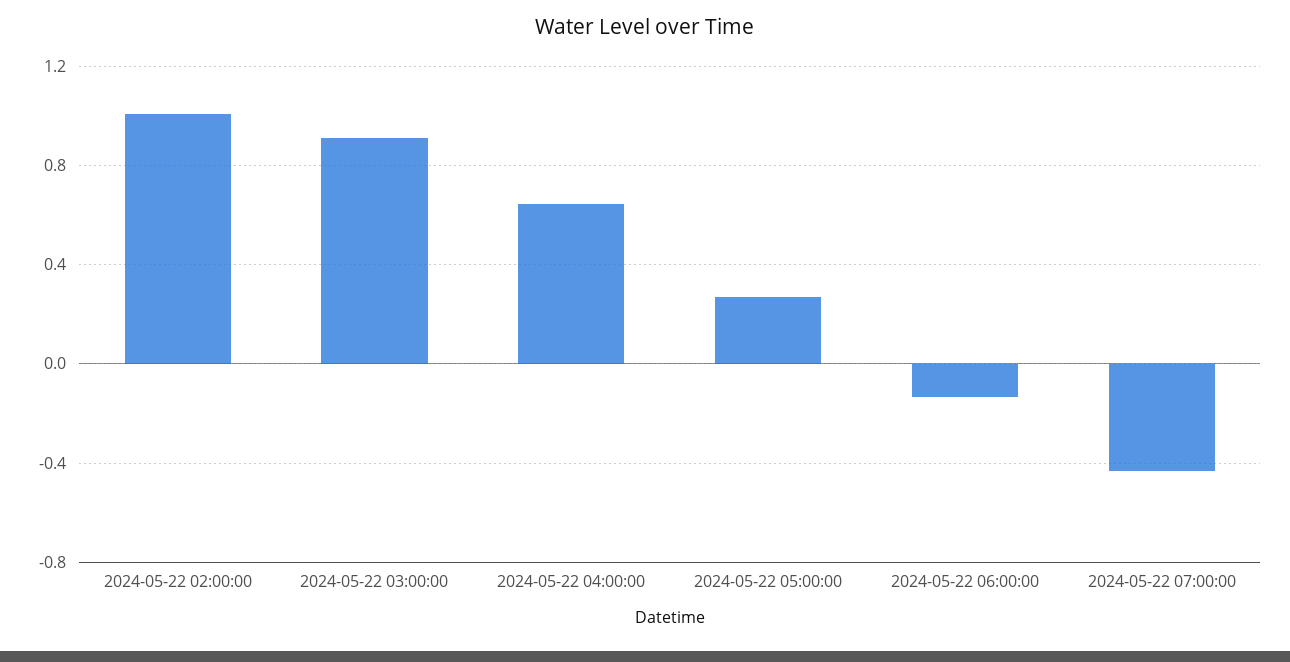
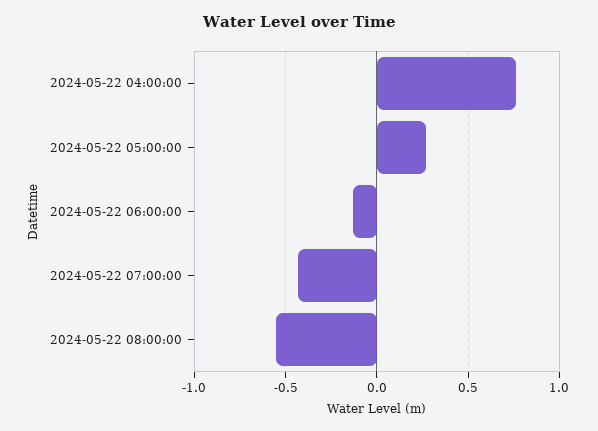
2024-05-22 02:00:00: 1 -> none
2024-05-22 03:00:00: 0.9 -> none
2024-05-22 04:00:00: 0.65 -> 0.75
2024-05-22 08:00:00: none -> -0.55

